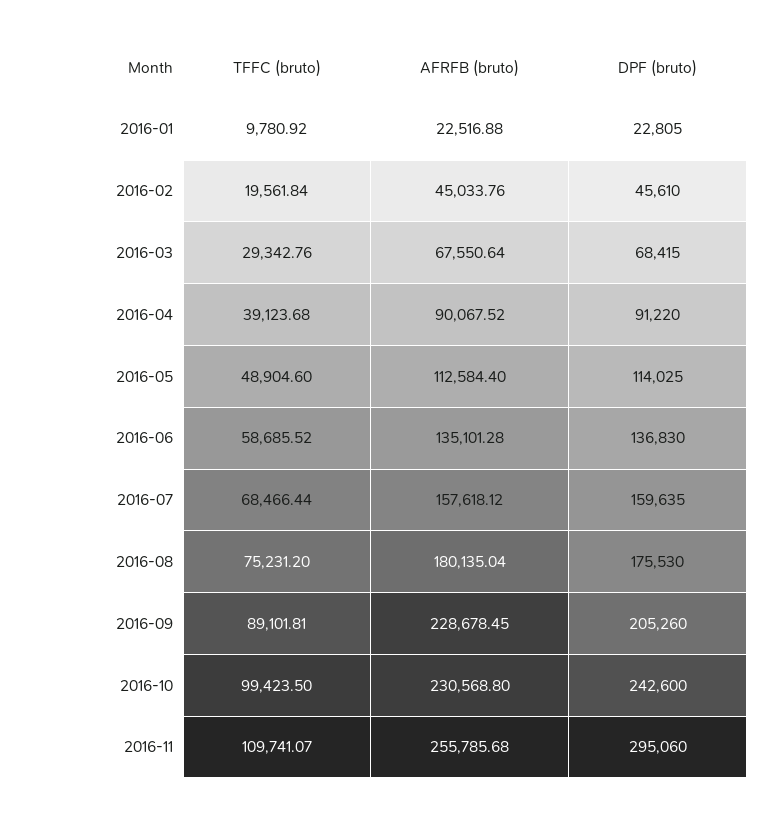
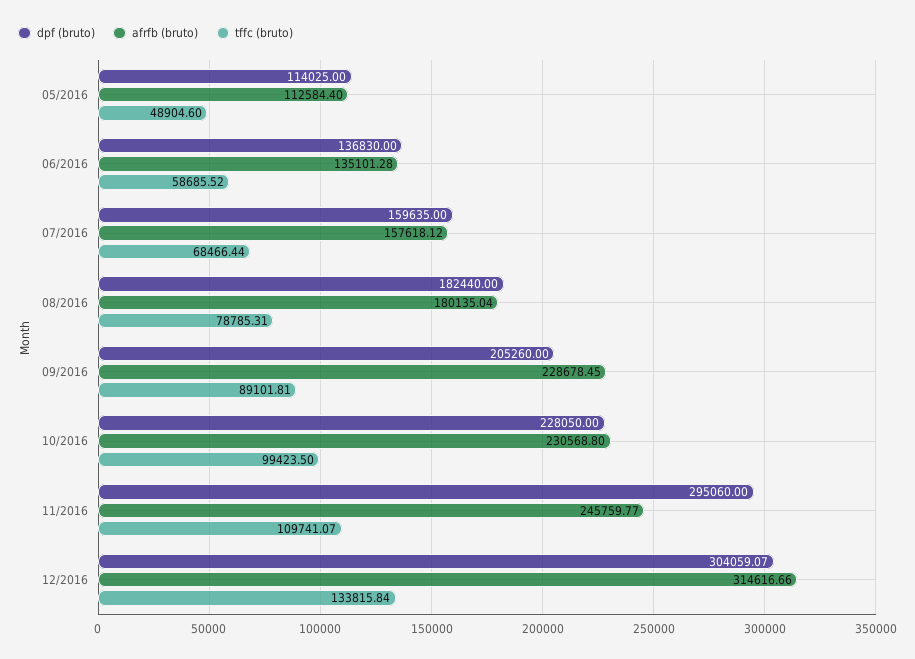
TFFC (bruto), 2016-01: 9780.92 -> none
AFRFB (bruto), 2016-01: 22516.88 -> none
DPF (bruto), 2016-01: 22805 -> none
TFFC (bruto), 2016-02: 19561.84 -> none
AFRFB (bruto), 2016-02: 45033.76 -> none
DPF (bruto), 2016-02: 45610 -> none
TFFC (bruto), 2016-03: 29342.76 -> none
AFRFB (bruto), 2016-03: 67550.64 -> none
DPF (bruto), 2016-03: 68415 -> none
TFFC (bruto), 2016-04: 39123.68 -> none
AFRFB (bruto), 2016-04: 90067.52 -> none
DPF (bruto), 2016-04: 91220 -> none
TFFC (bruto), 2016-08: 75231.2 -> 78785.31
DPF (bruto), 2016-08: 175530 -> 182440
DPF (bruto), 2016-10: 242600 -> 228050
AFRFB (bruto), 2016-11: 255785.68 -> 245759.77
DPF (bruto), 12/2016: none -> 304059.07
AFRFB (bruto), 12/2016: none -> 314616.66
TFFC (bruto), 12/2016: none -> 133815.84

